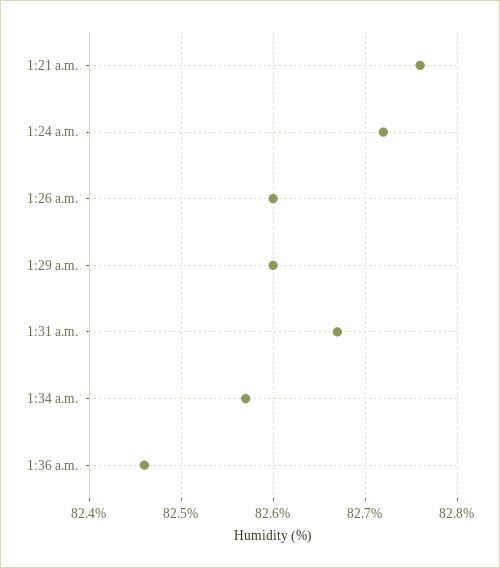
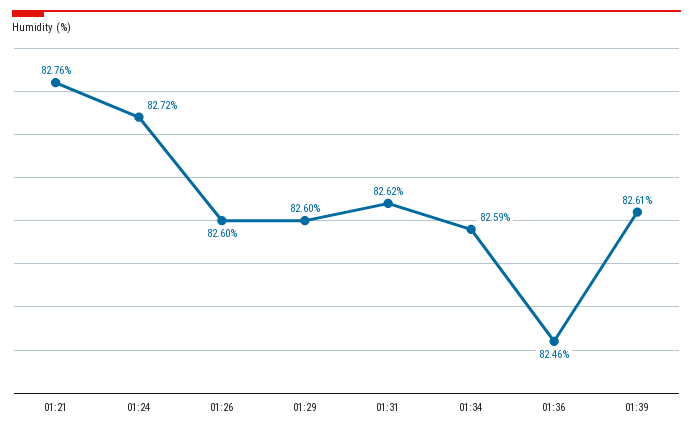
1:31 a.m.: 82.67 -> 82.62
1:34 a.m.: 82.57 -> 82.59
01:39: none -> 82.61

